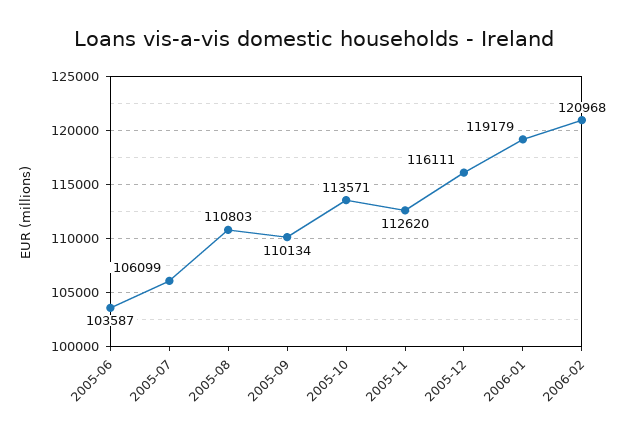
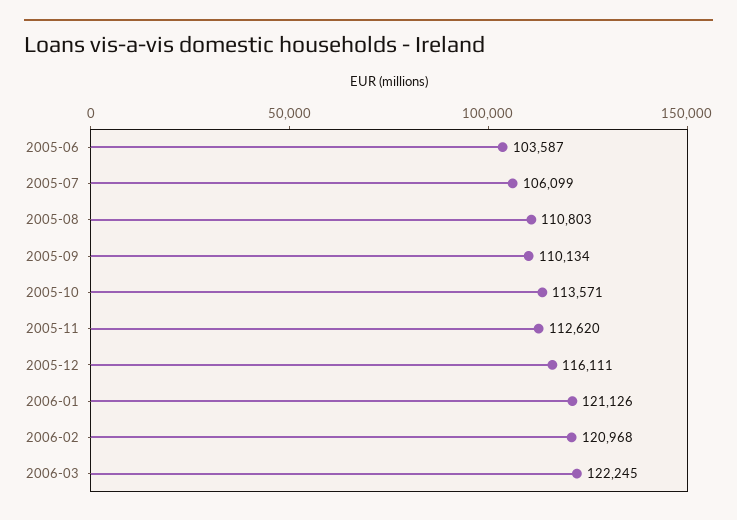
2006-01: 119179 -> 121126
2006-03: none -> 122245

